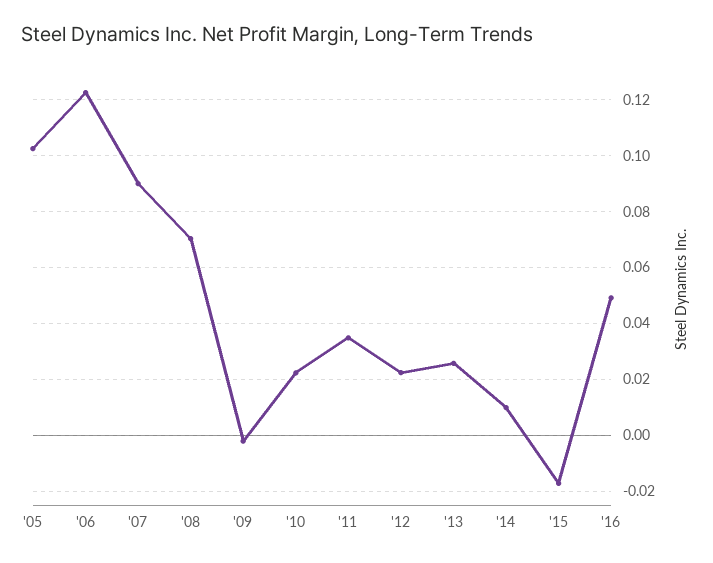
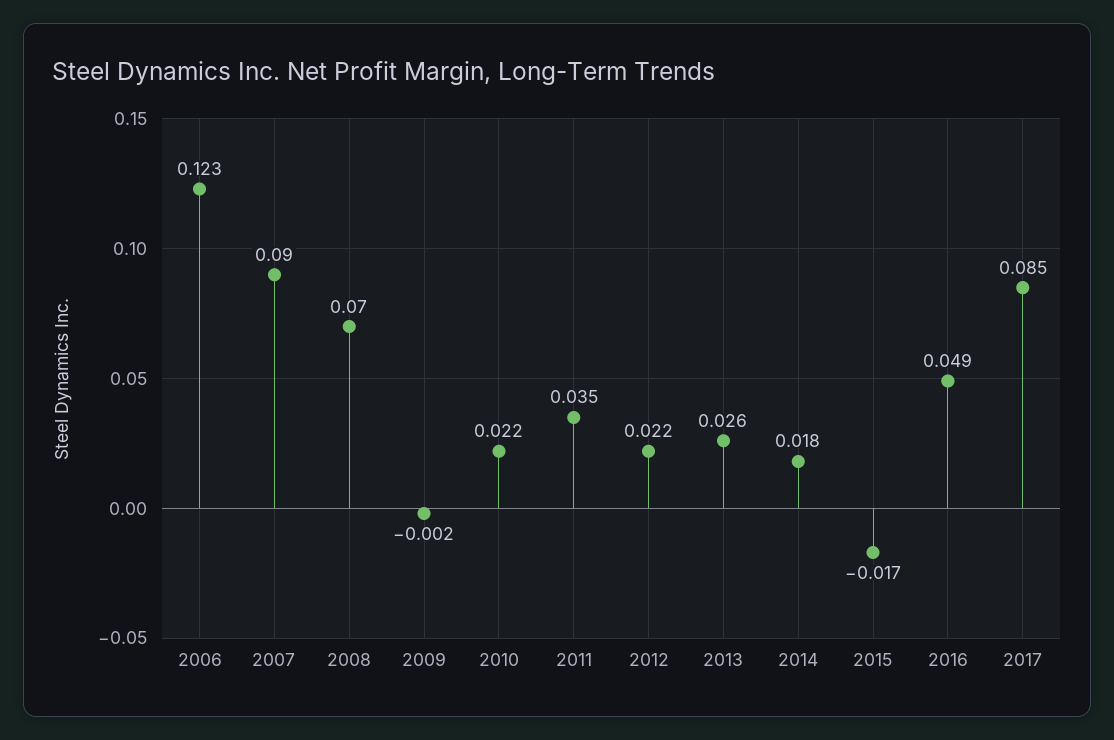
'05: 0.1025 -> none
'14: 0.01 -> 0.018
2017: none -> 0.085

